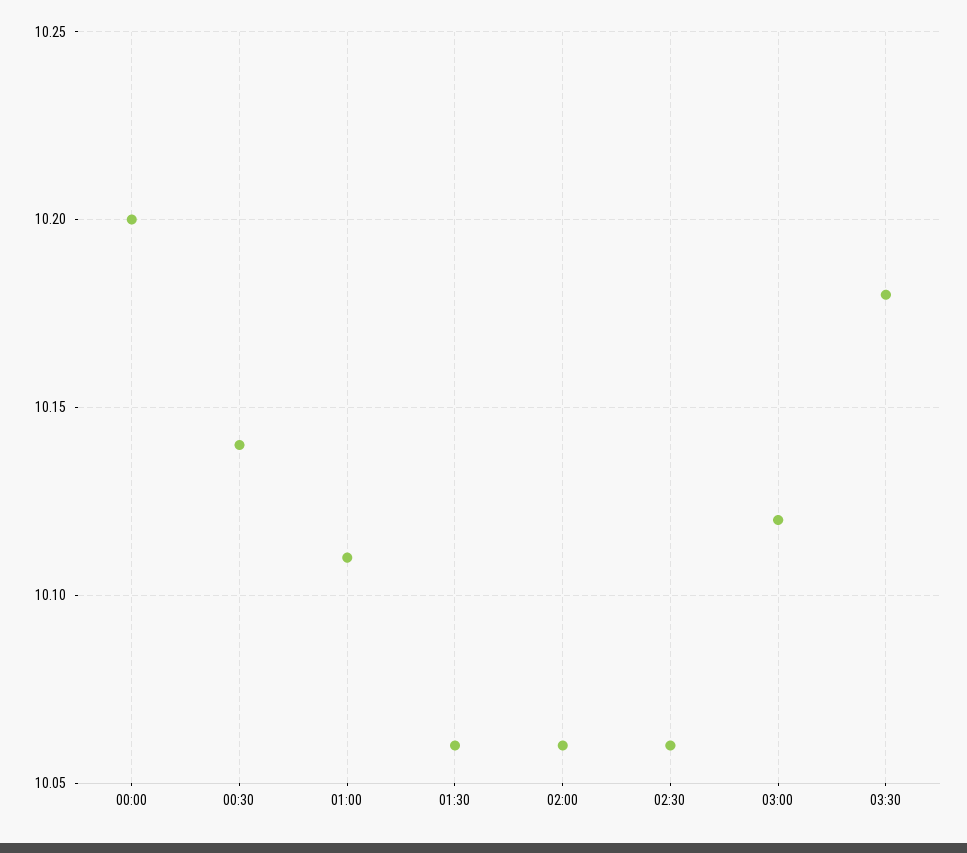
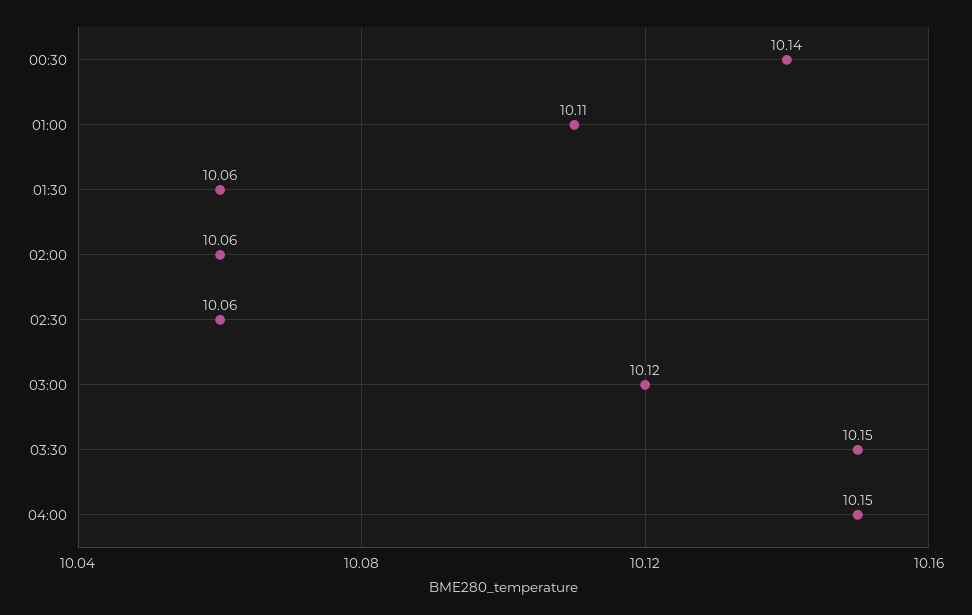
00:00: 10.2 -> none
03:30: 10.18 -> 10.15
04:00: none -> 10.15

